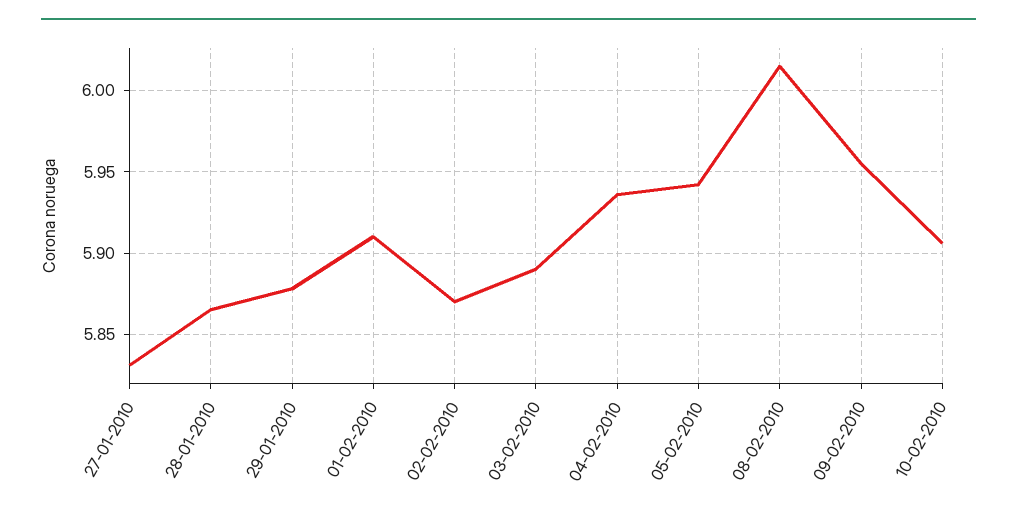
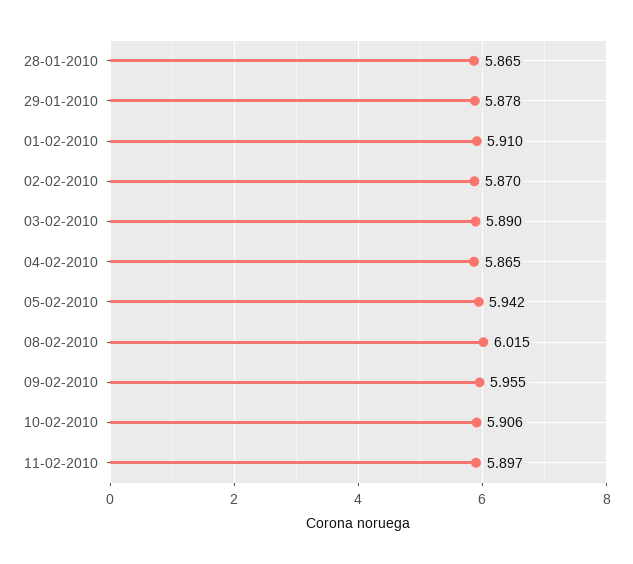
27-01-2010: 5.83 -> none
04-02-2010: 5.935 -> 5.865
11-02-2010: none -> 5.897

